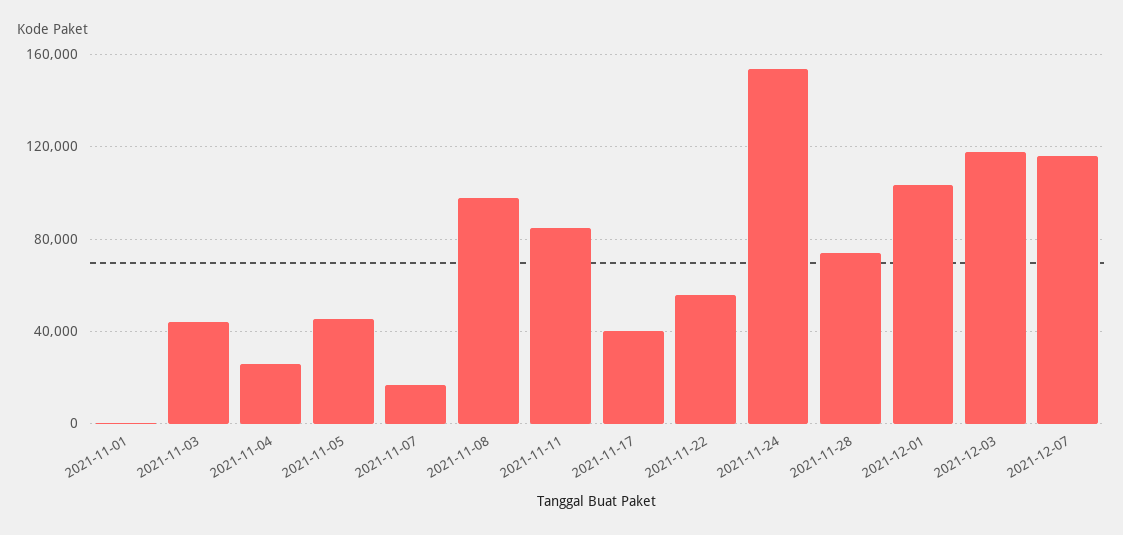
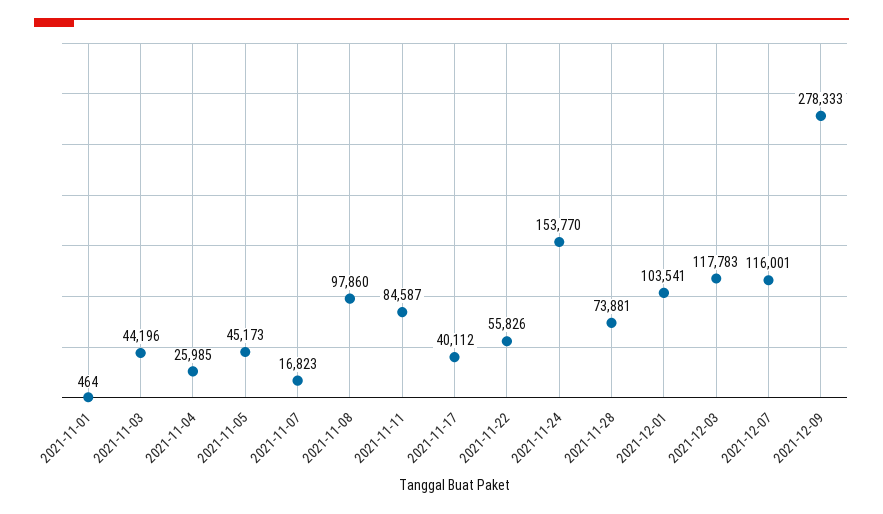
2021-12-09: none -> 278333

